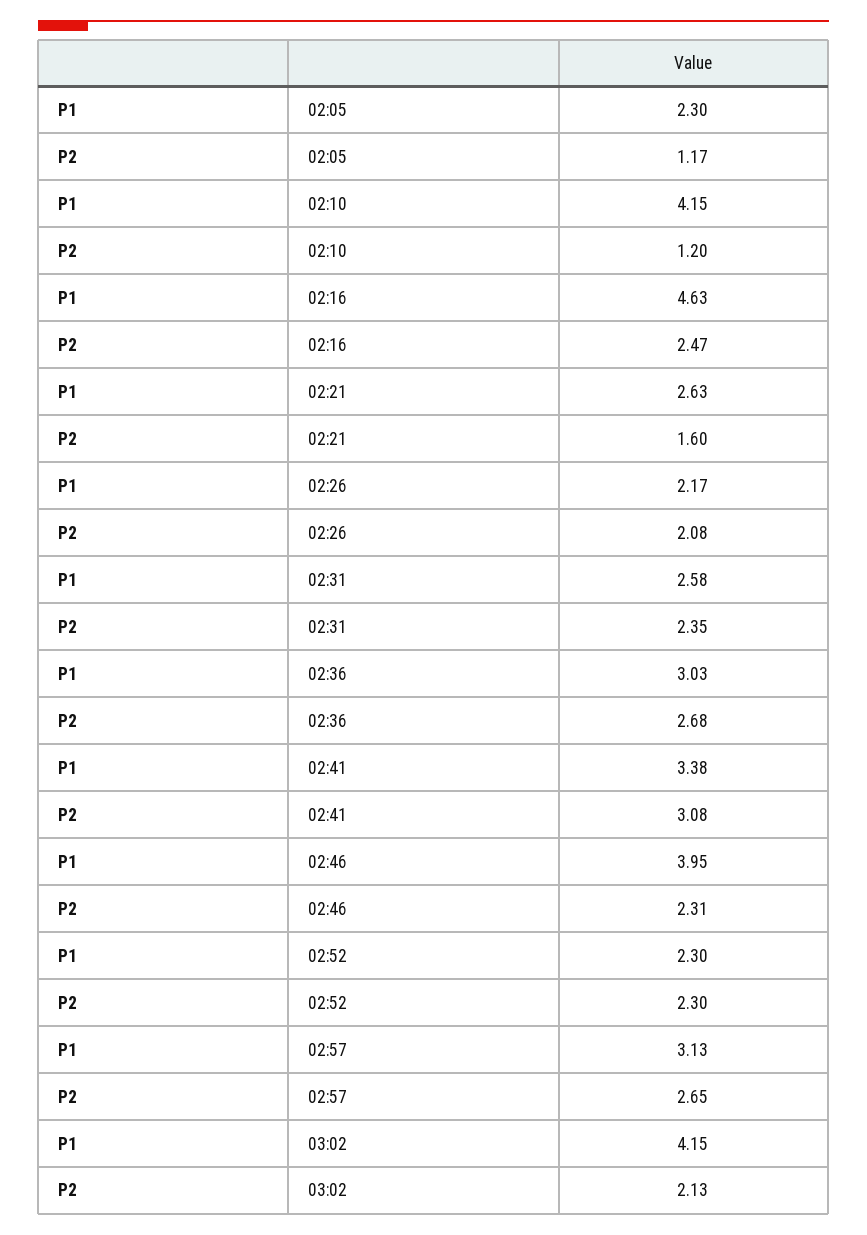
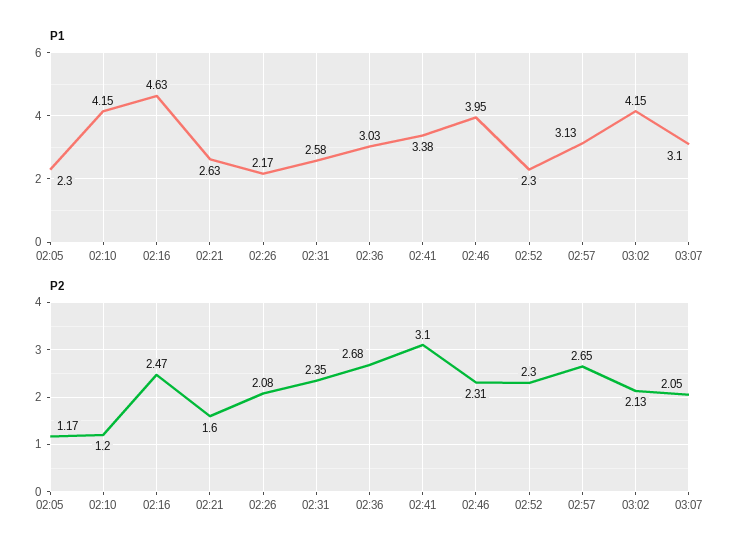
P2, 02:41: 3.08 -> 3.1
P1, 03:07: none -> 3.1
P2, 03:07: none -> 2.05

